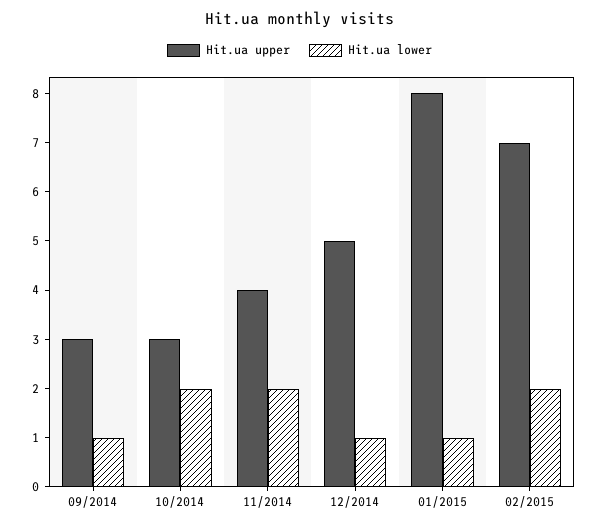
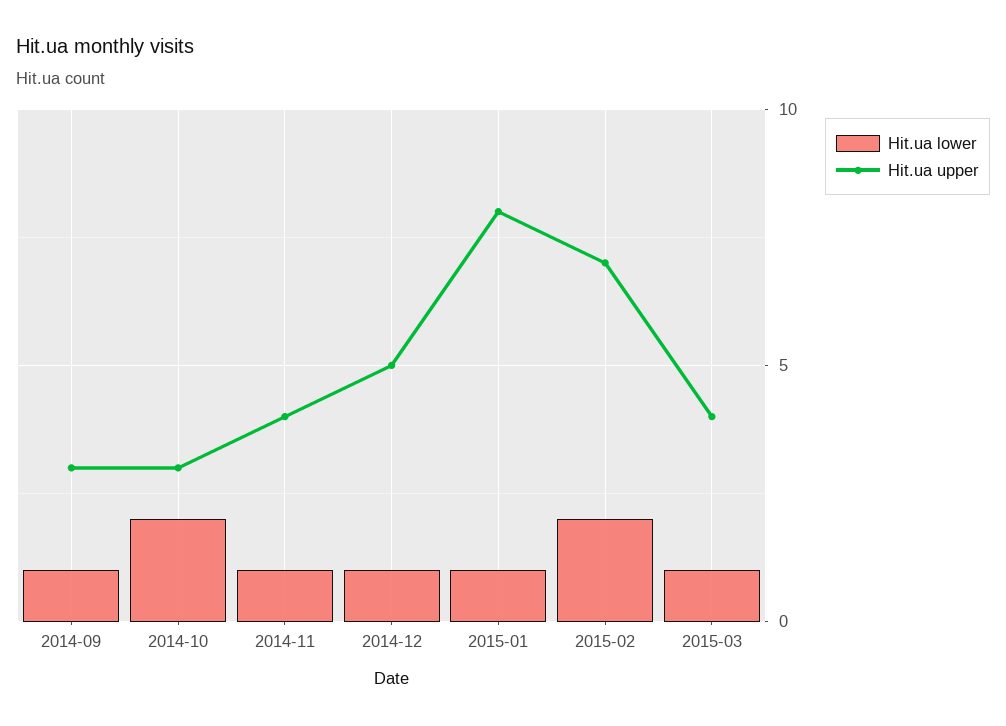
Hit.ua lower, 11/2014: 2 -> 1
Hit.ua lower, 2015-03: none -> 1
Hit.ua upper, 2015-03: none -> 4

